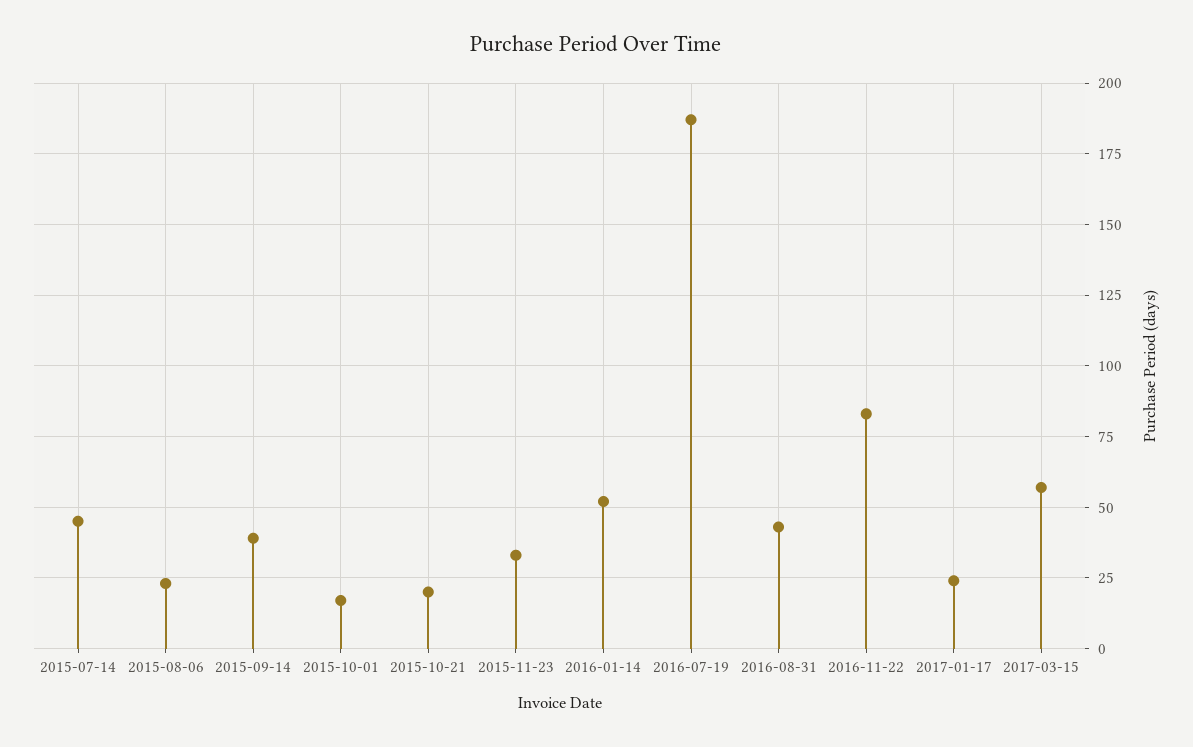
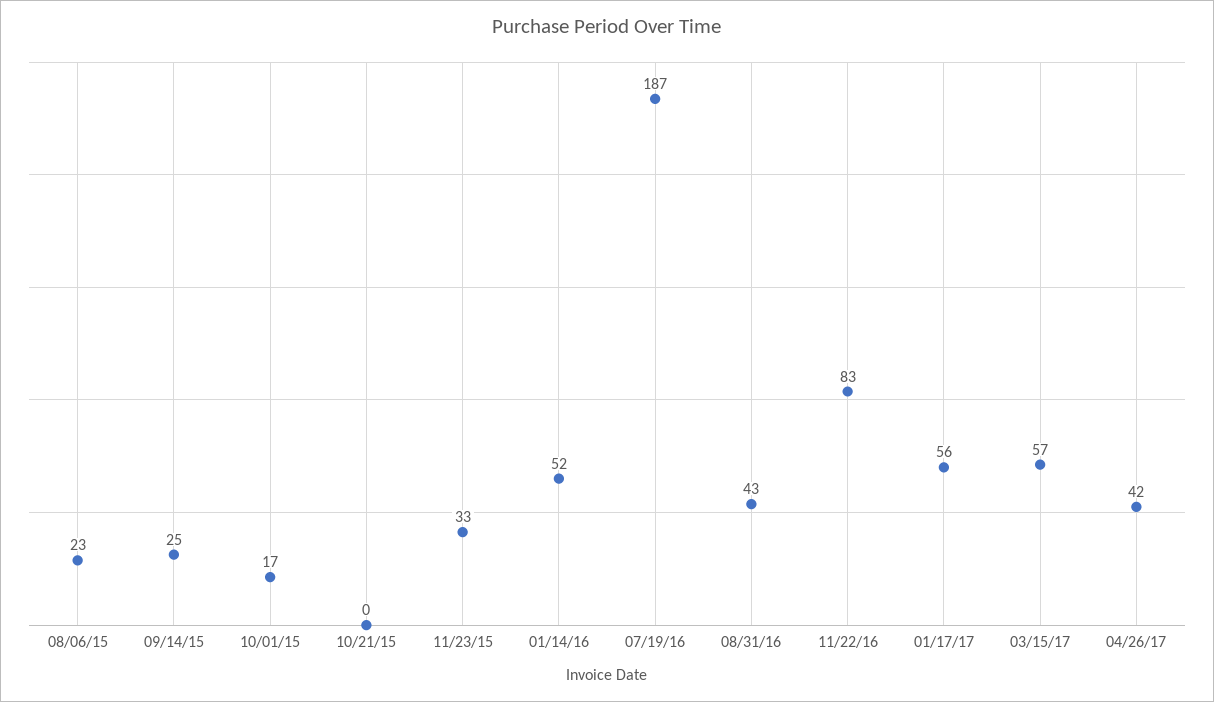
2015-07-14: 45 -> none
2015-09-14: 40 -> 25
2015-10-21: 20 -> 0
2017-01-17: 25 -> 56
04/26/17: none -> 42

